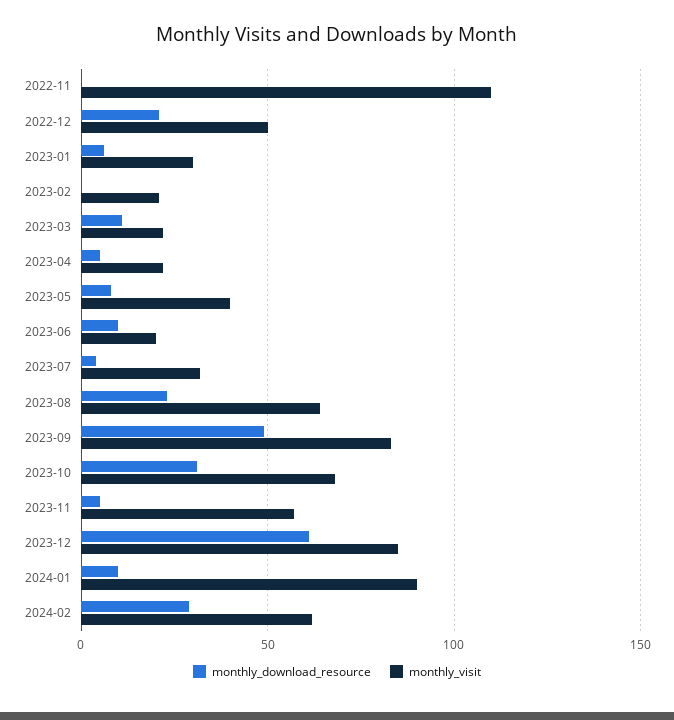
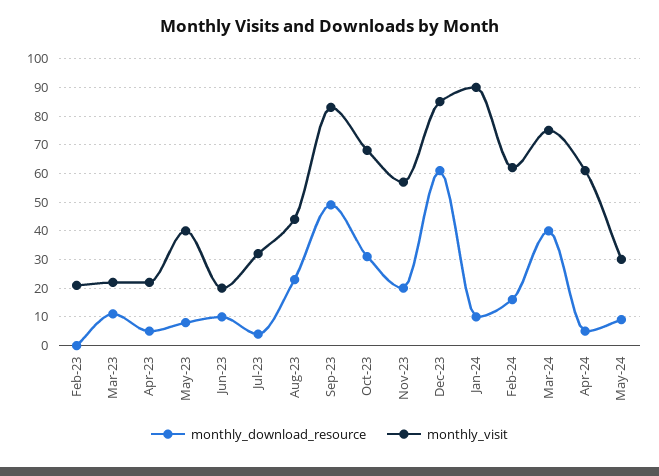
monthly_download_resource, 2022-11: 0 -> none
monthly_visit, 2022-11: 110 -> none
monthly_download_resource, 2022-12: 20 -> none
monthly_visit, 2022-12: 50 -> none
monthly_download_resource, 2023-01: 5 -> none
monthly_visit, 2023-01: 30 -> none
monthly_visit, 2023-08: 65 -> 45
monthly_download_resource, 2023-11: 5 -> 20
monthly_download_resource, 2024-02: 30 -> 15
monthly_download_resource, Mar-24: none -> 40
monthly_visit, Mar-24: none -> 75
monthly_download_resource, Apr-24: none -> 5
monthly_visit, Apr-24: none -> 60
monthly_download_resource, May-24: none -> 10
monthly_visit, May-24: none -> 30

